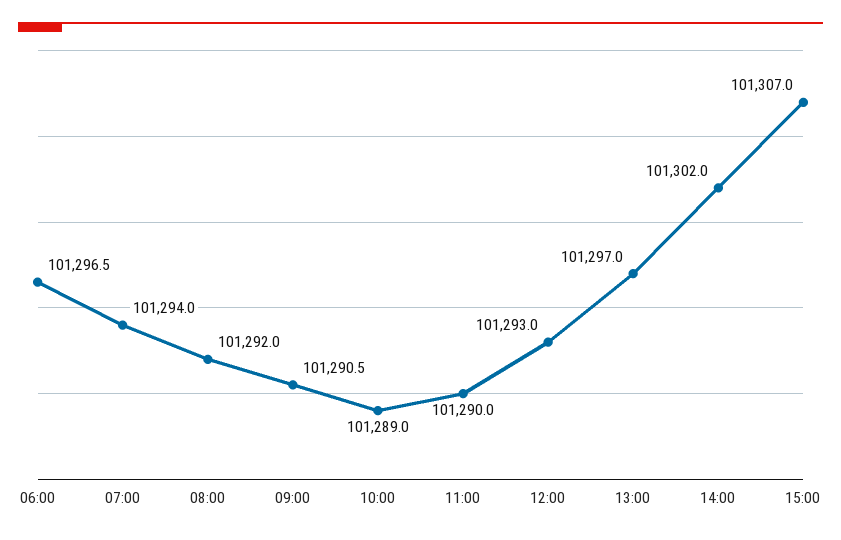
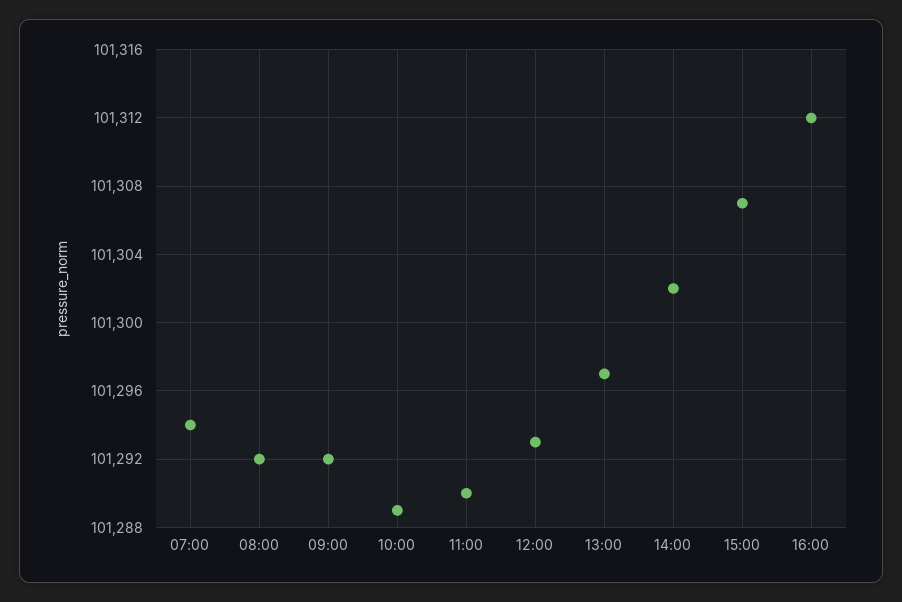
06:00: 101296.5 -> none
09:00: 101290.5 -> 101292
16:00: none -> 101312

